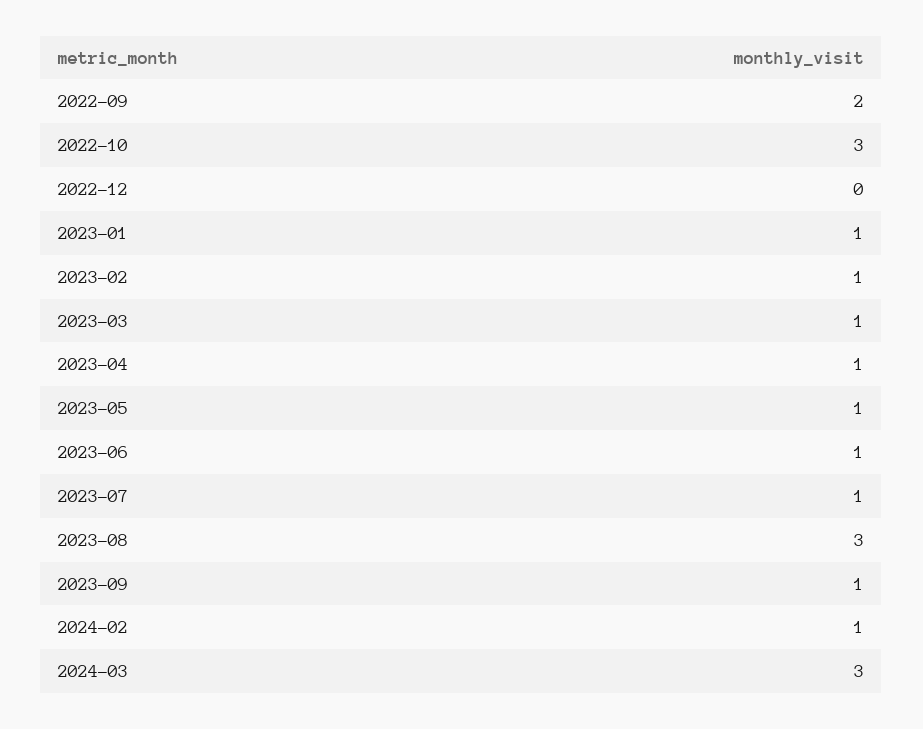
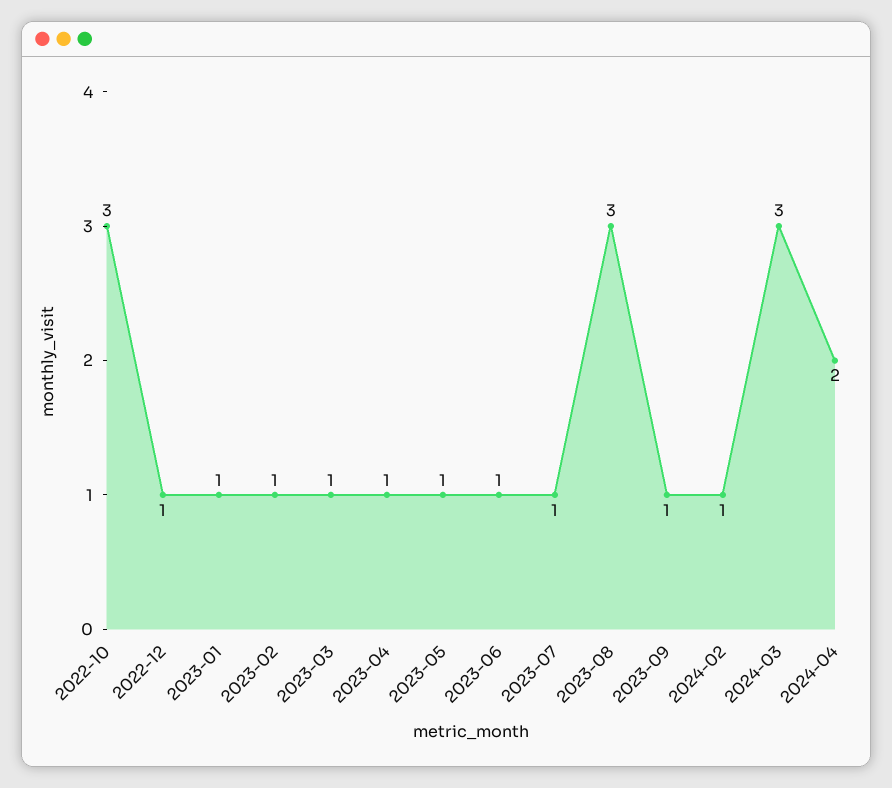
2022-09: 2 -> none
2022-12: 0 -> 1
2024-04: none -> 2

